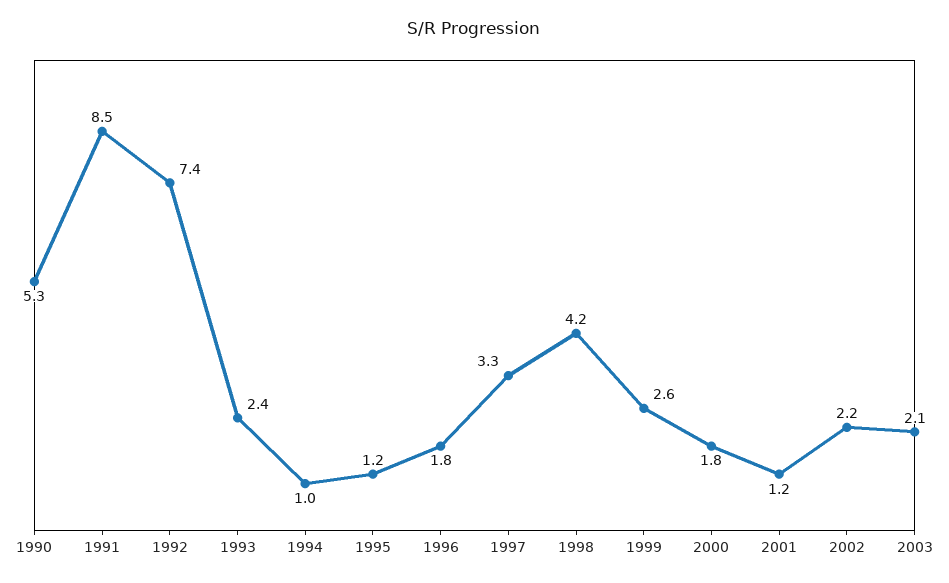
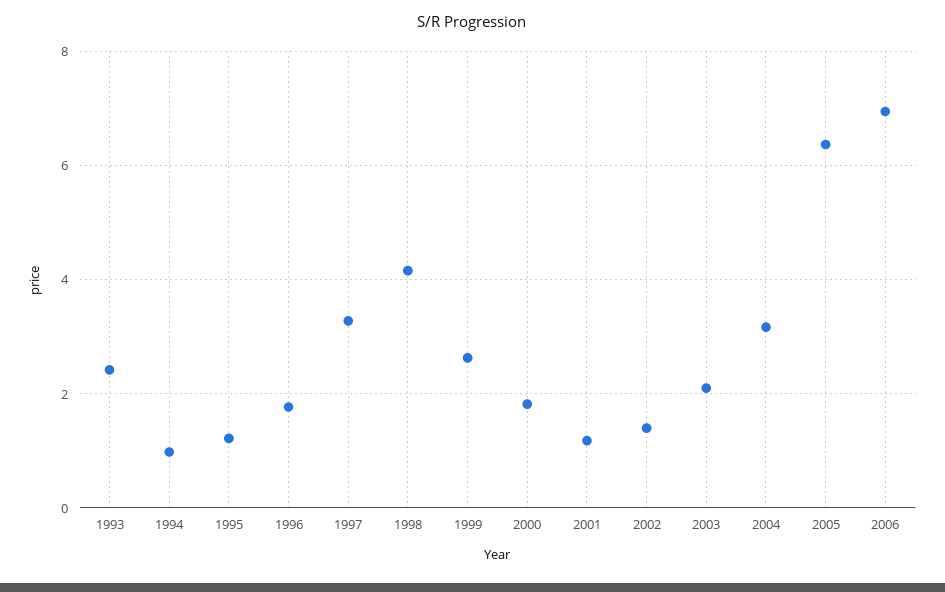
1990: 5.3 -> none
1991: 8.5 -> none
1992: 7.4 -> none
2002: 2.2 -> 1.4
2004: none -> 3.2
2005: none -> 6.4
2006: none -> 7

